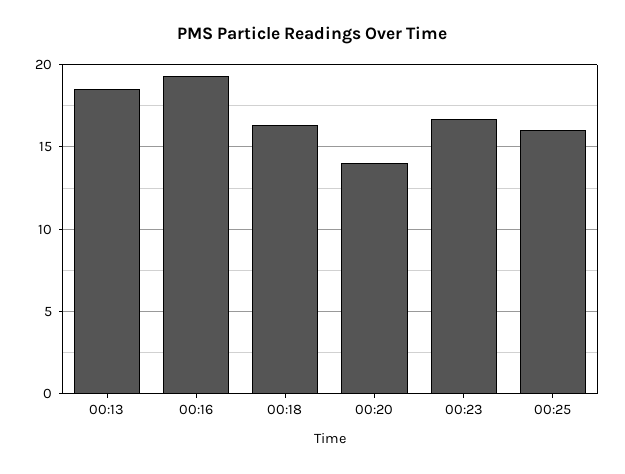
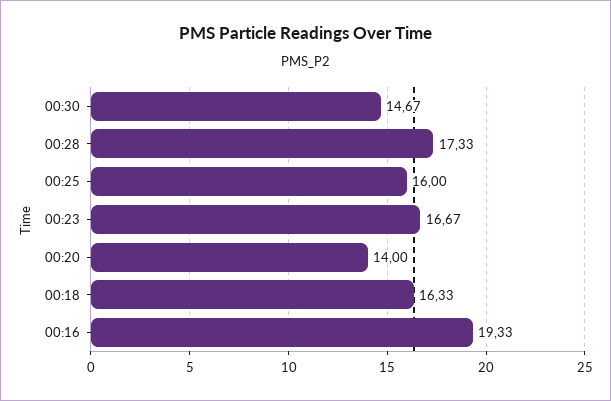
00:13: 18.5 -> none
00:30: none -> 14.67
00:28: none -> 17.33

